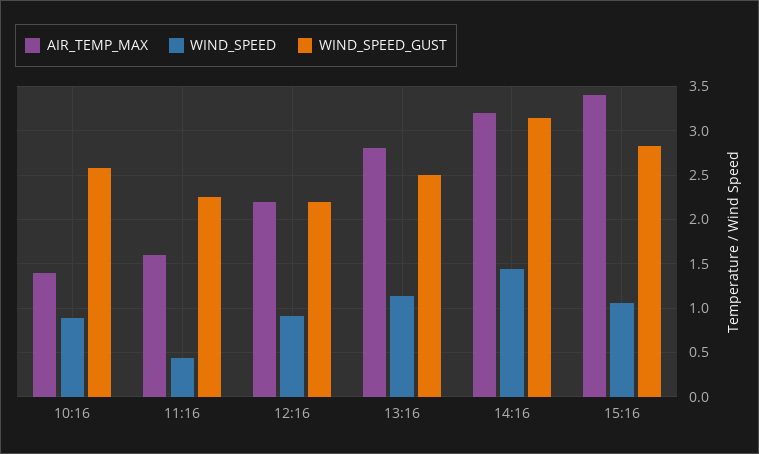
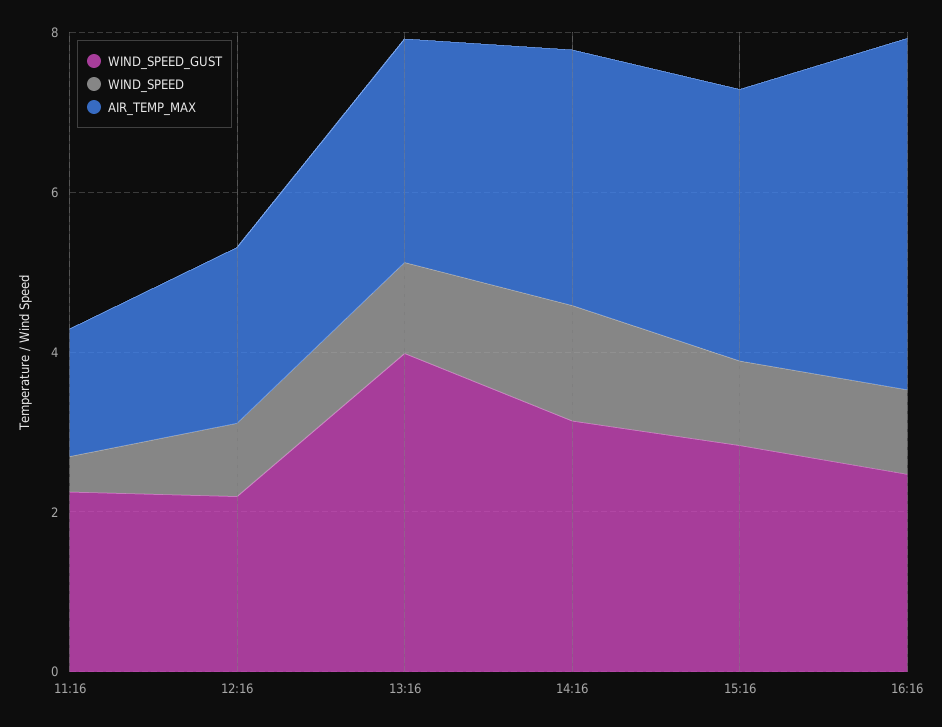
AIR_TEMP_MAX, 10:16: 1.4 -> none
WIND_SPEED, 10:16: 0.9 -> none
WIND_SPEED_GUST, 10:16: 2.6 -> none
WIND_SPEED_GUST, 13:16: 2.5 -> 4
WIND_SPEED_GUST, 16:16: none -> 2.5
WIND_SPEED, 16:16: none -> 1
AIR_TEMP_MAX, 16:16: none -> 4.5

